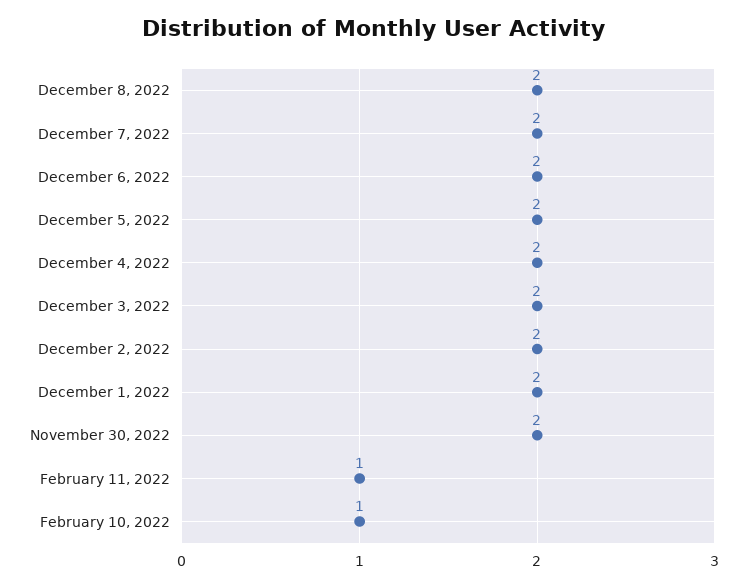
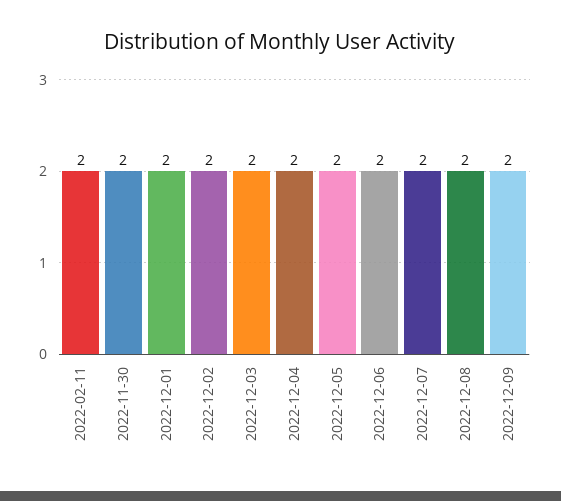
February 11, 2022: 1 -> 2
February 10, 2022: 1 -> none
2022-12-09: none -> 2

